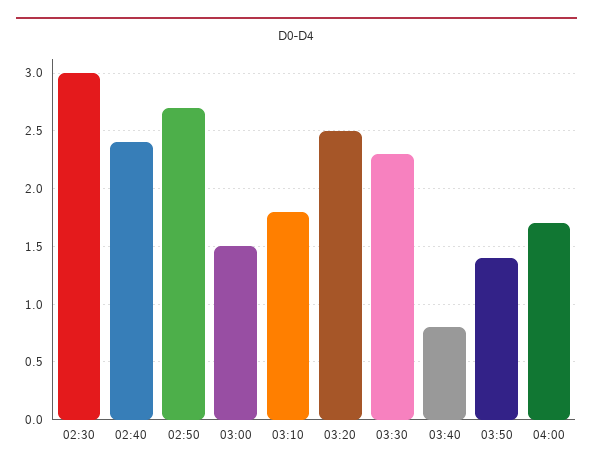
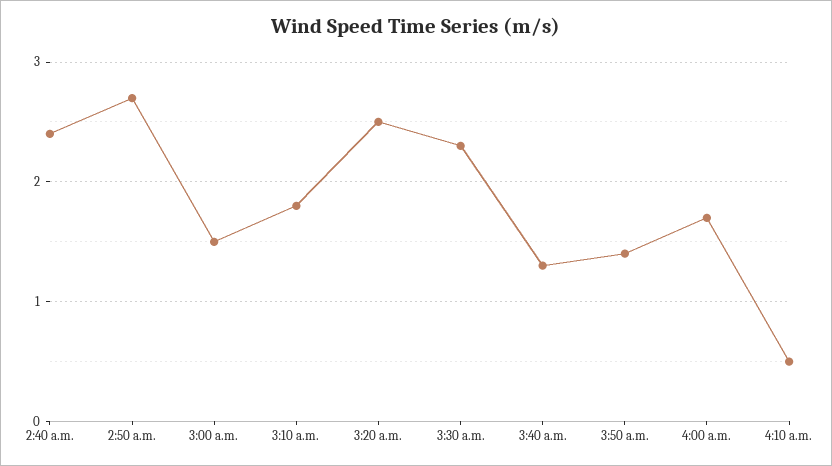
02:30: 3 -> none
03:40: 0.8 -> 1.3
4:10 a.m.: none -> 0.5

